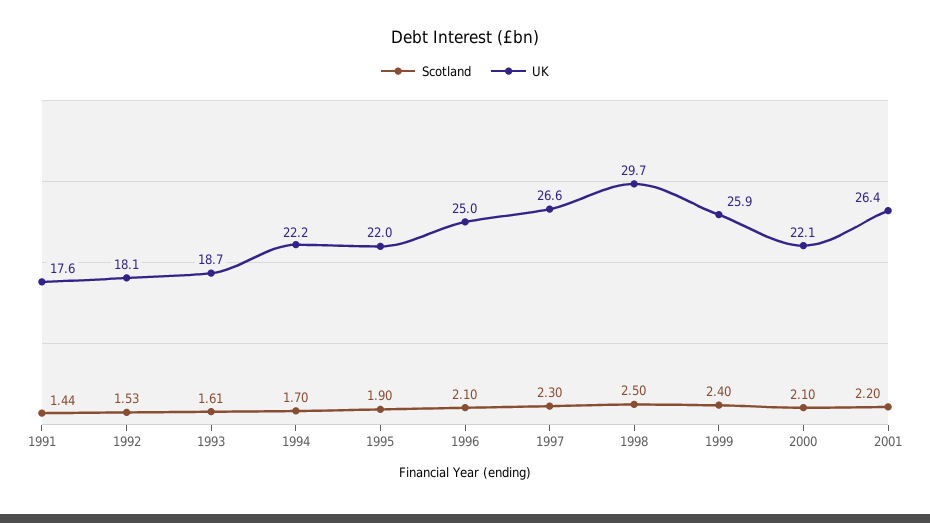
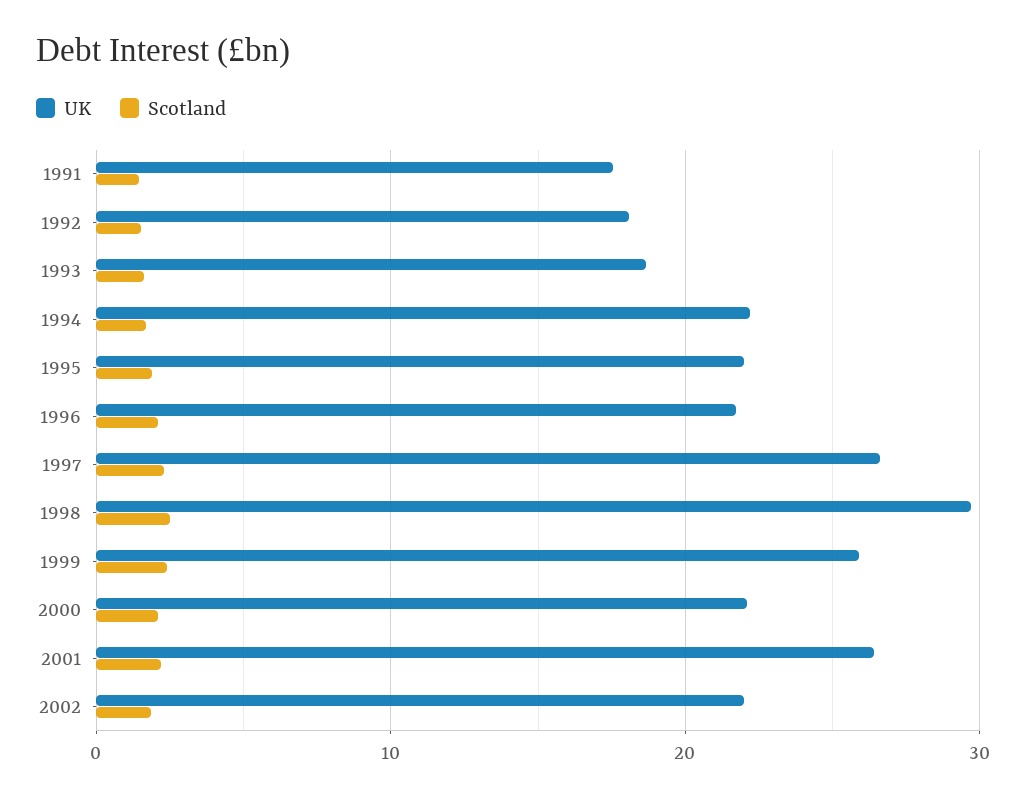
UK, 1996: 25 -> 22
UK, 2002: none -> 22
Scotland, 2002: none -> 2

